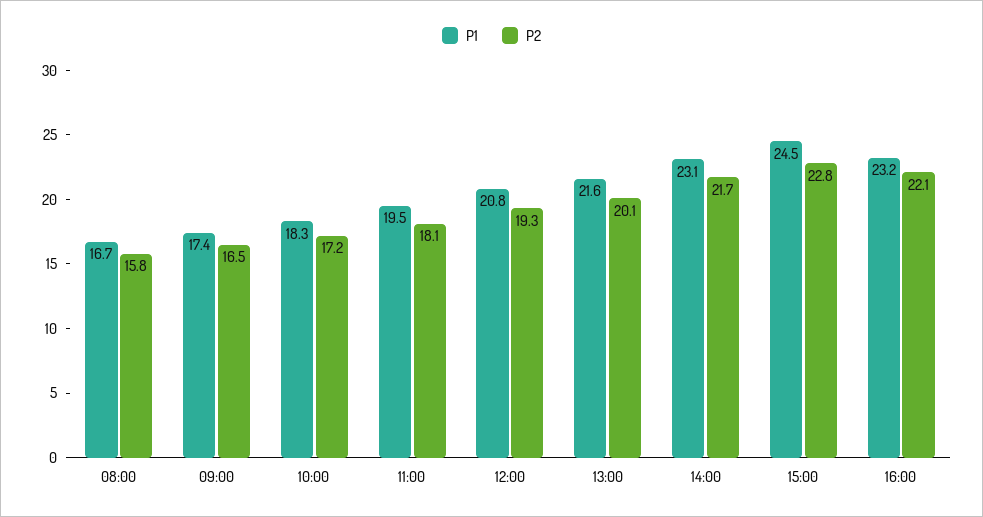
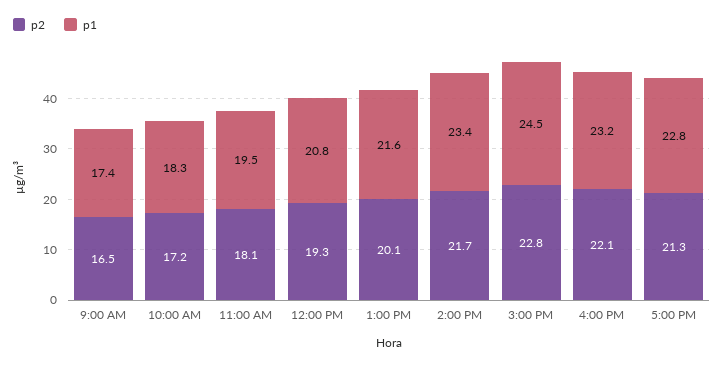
P1, 08:00: 16.7 -> none
P2, 08:00: 15.8 -> none
P1, 14:00: 23.1 -> 23.4
P2, 5:00 PM: none -> 21.3
P1, 5:00 PM: none -> 22.8

